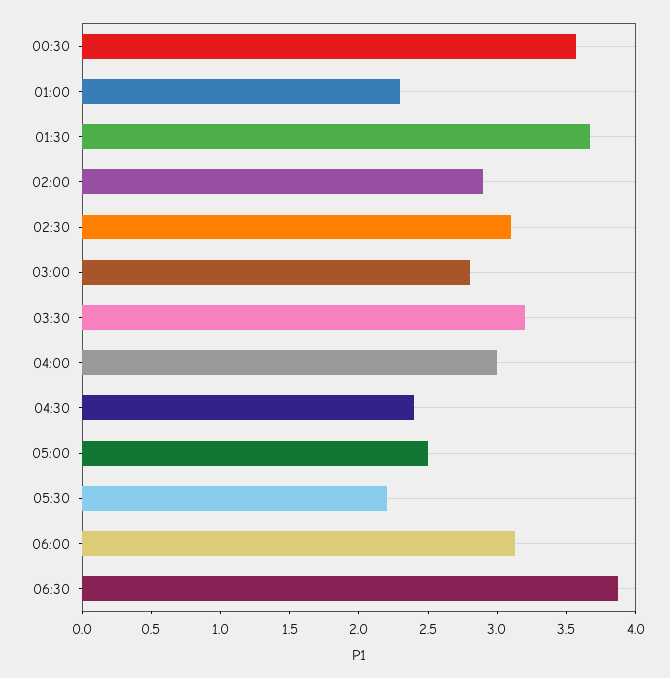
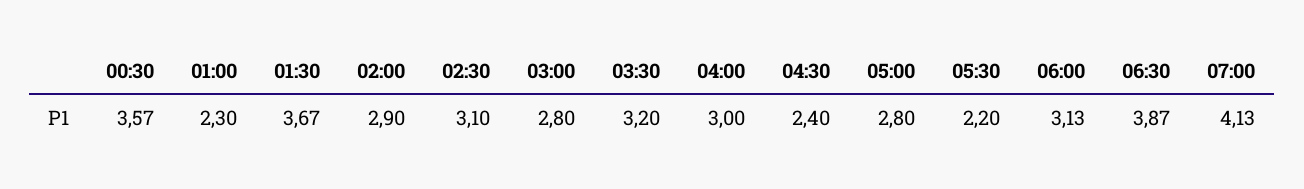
05:00: 2.5 -> 2.8
07:00: none -> 4.13

